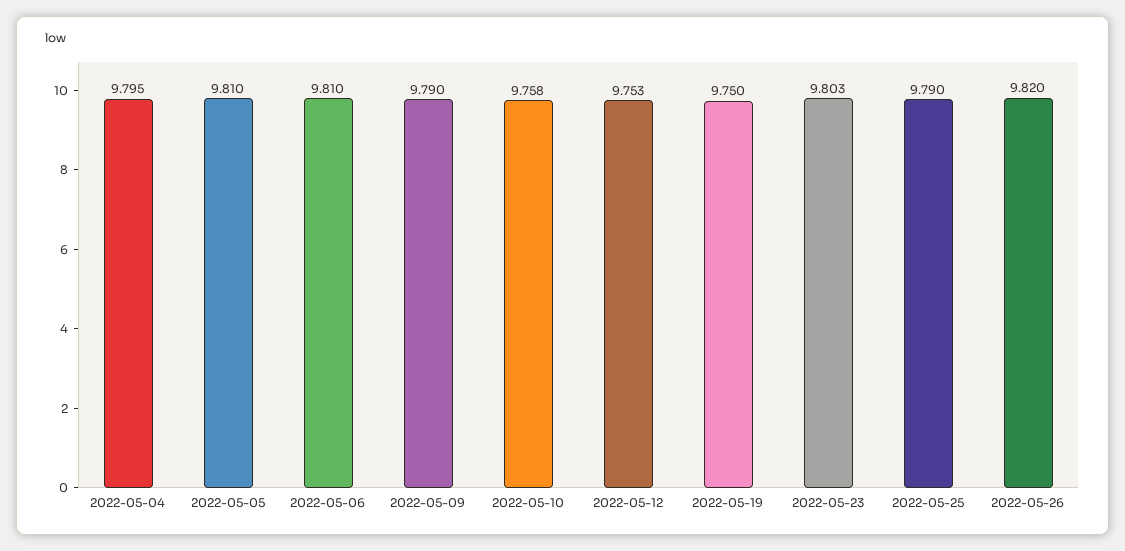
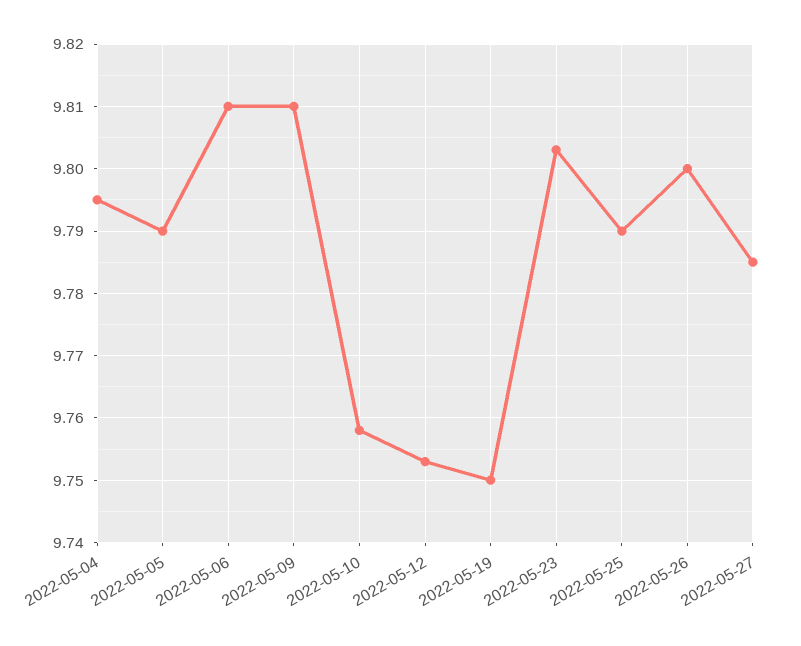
2022-05-05: 9.81 -> 9.79
2022-05-09: 9.79 -> 9.81
2022-05-26: 9.82 -> 9.8
2022-05-27: none -> 9.785

